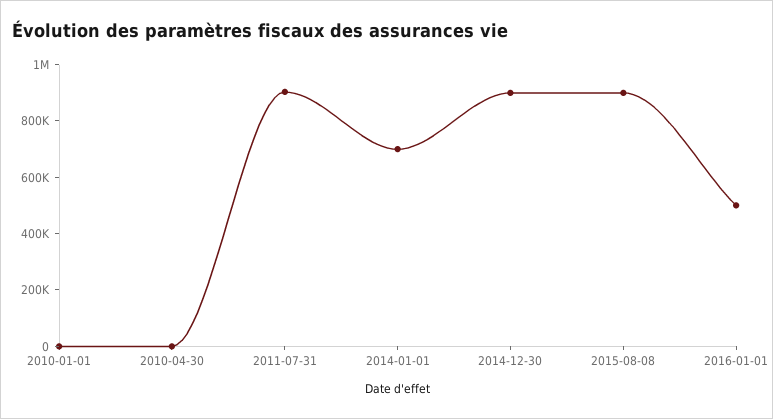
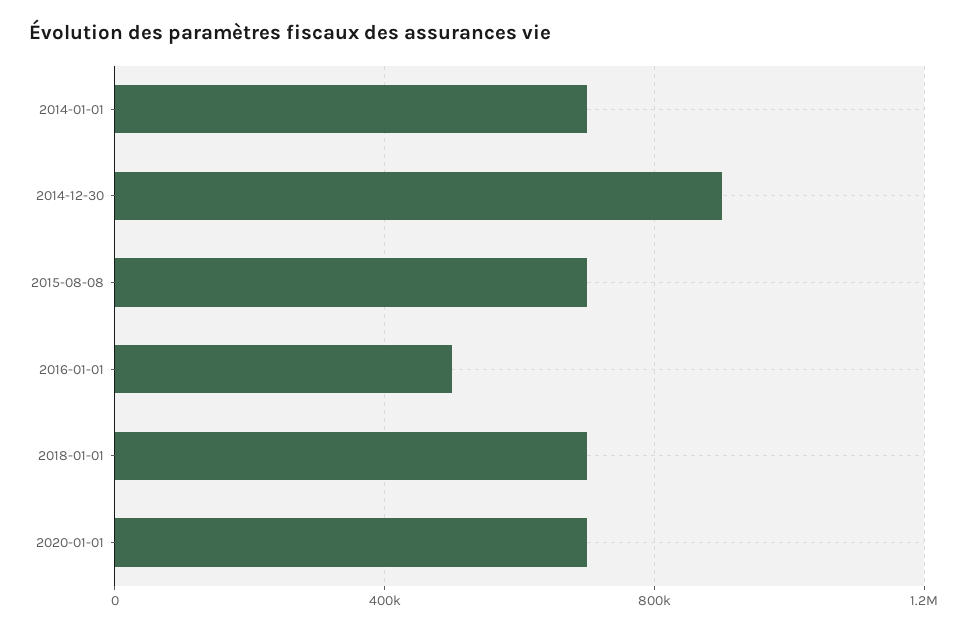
2010-01-01: 0 -> none
2010-04-30: 0 -> none
2011-07-31: 900000 -> none
2015-08-08: 900000 -> 700000
2018-01-01: none -> 700000
2020-01-01: none -> 700000

